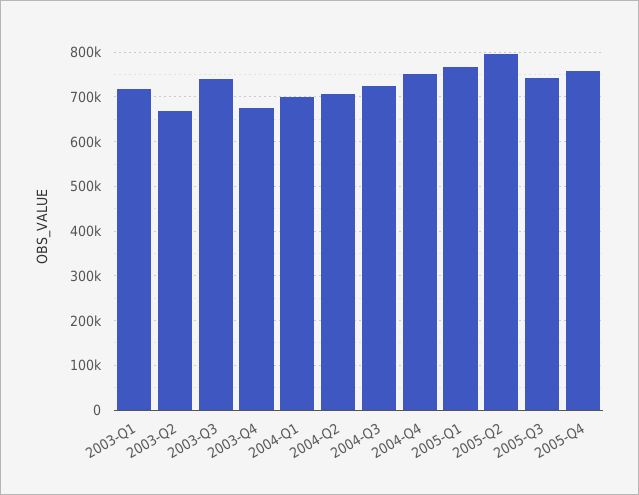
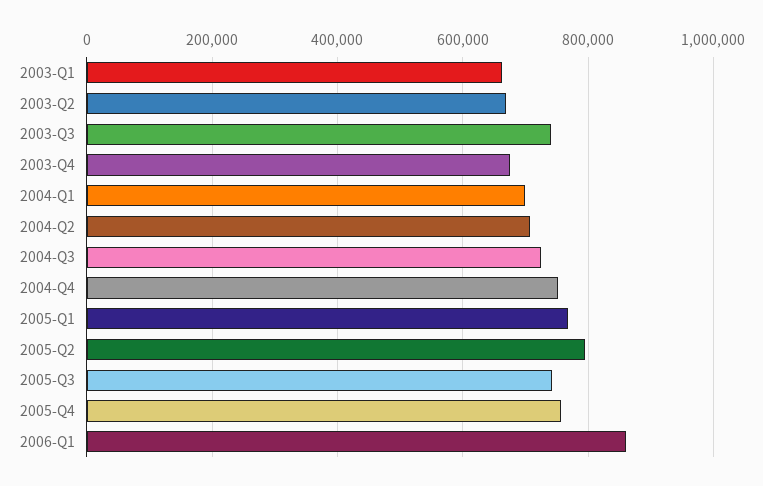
2003-Q1: 720000 -> 660000
2006-Q1: none -> 860000

